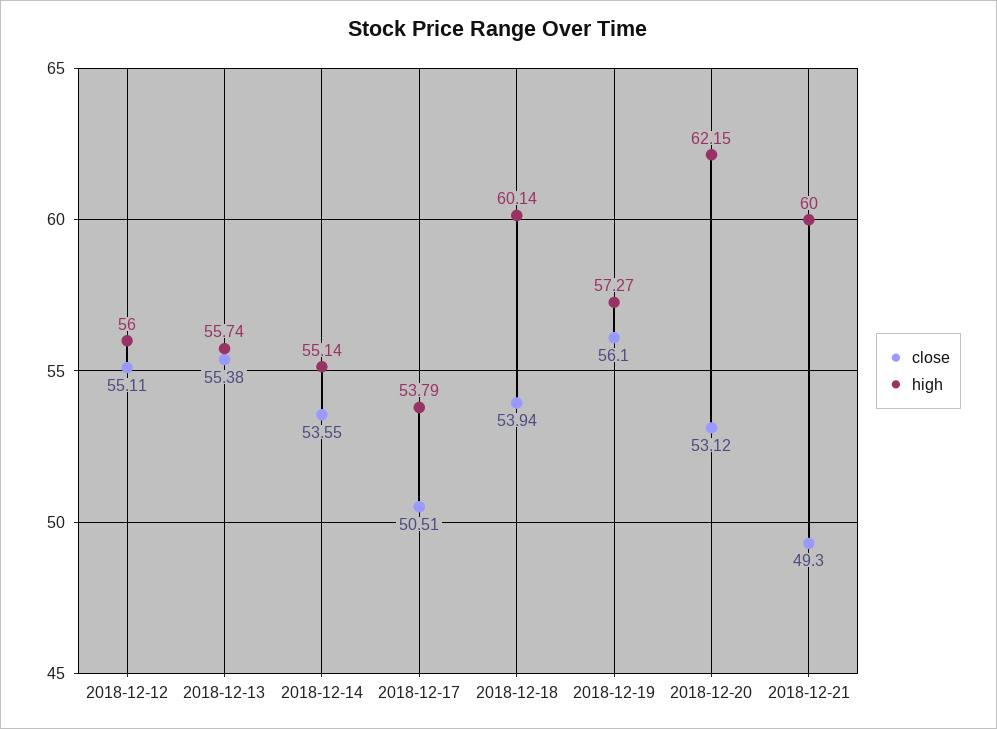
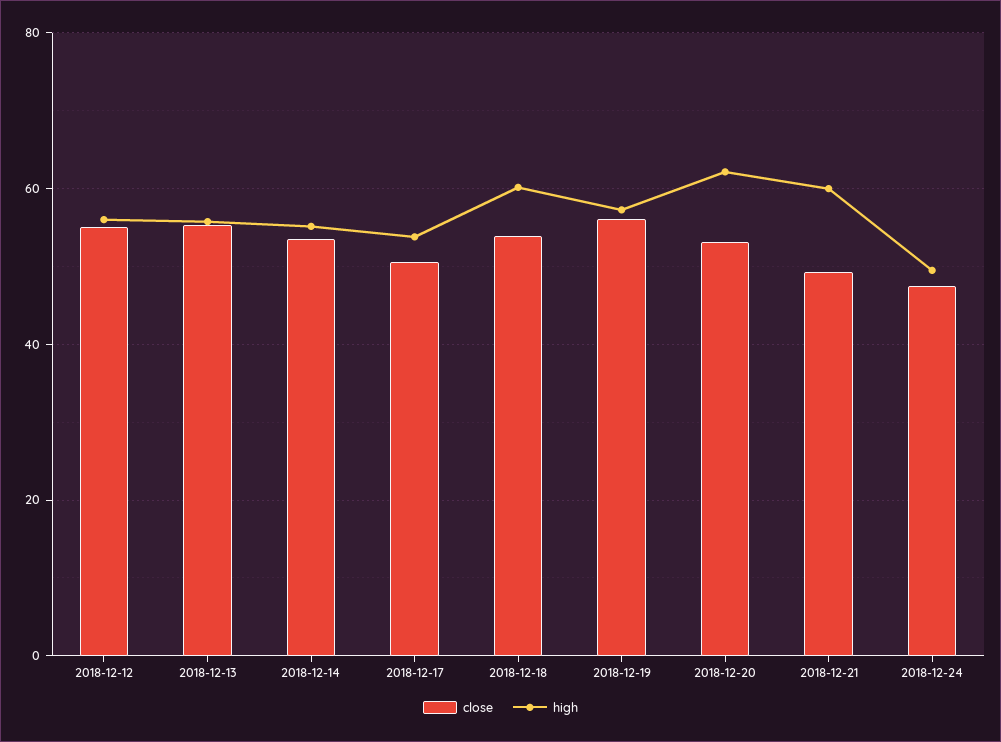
close, 2018-12-24: none -> 48
high, 2018-12-24: none -> 50

